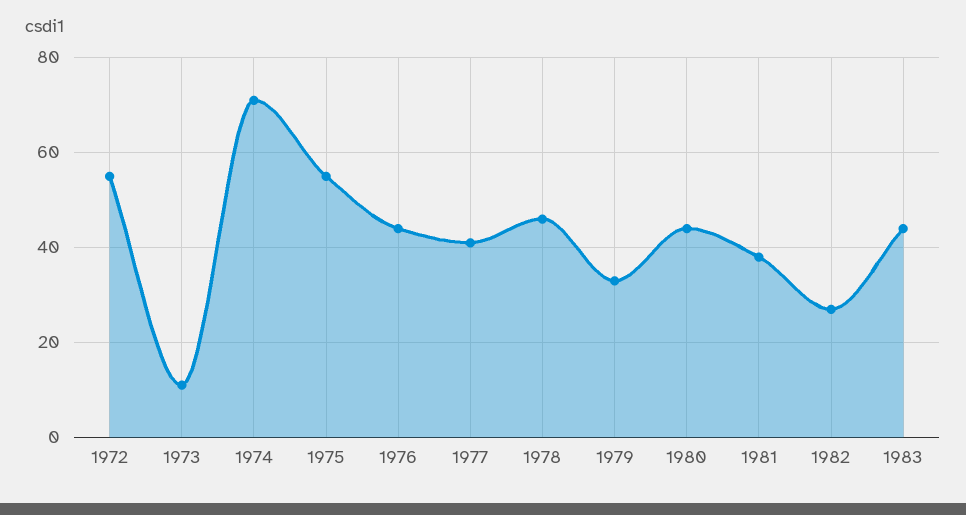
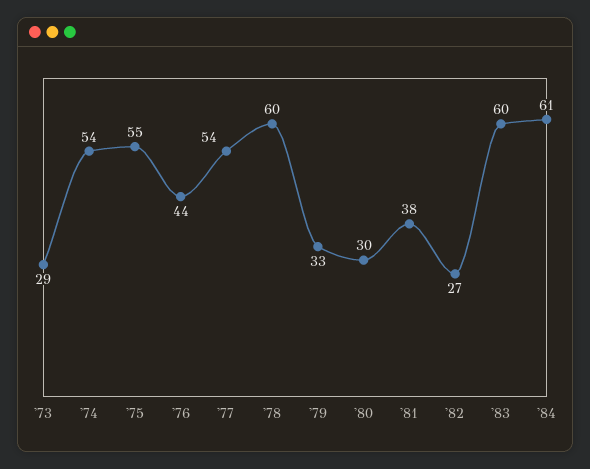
1972: 55 -> none
1973: 10 -> 29
1974: 70 -> 54
1977: 40 -> 54
1978: 45 -> 60
1980: 45 -> 30
1983: 45 -> 60
'84: none -> 61

